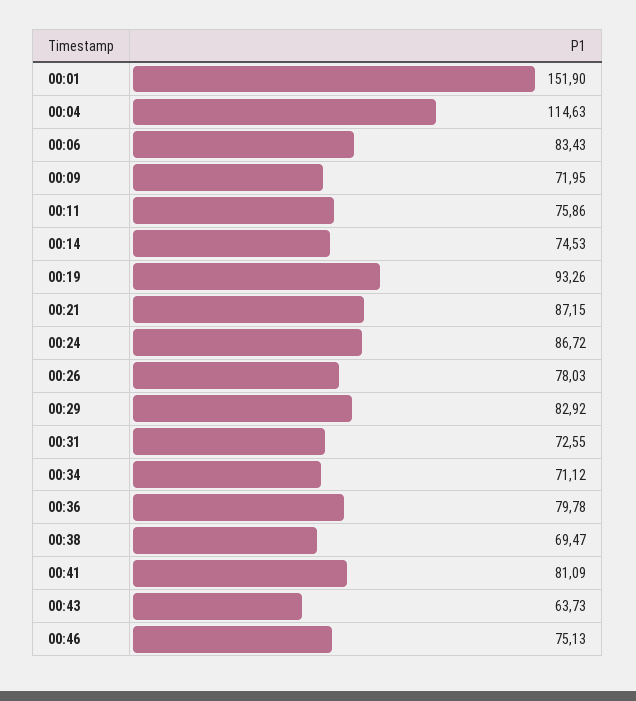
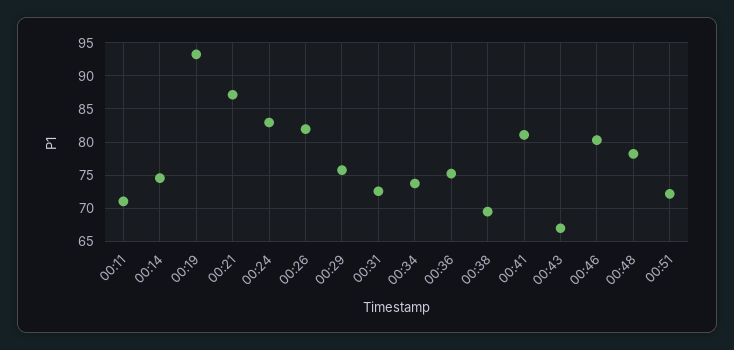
00:01: 151.9 -> none
00:04: 114.63 -> none
00:06: 83.43 -> none
00:09: 71.95 -> none
00:11: 75.86 -> 71
00:24: 86.72 -> 83
00:26: 78.03 -> 82
00:29: 82.92 -> 76
00:34: 71.12 -> 74
00:36: 79.78 -> 75
00:43: 63.73 -> 67
00:46: 75.13 -> 80
00:48: none -> 78
00:51: none -> 72

